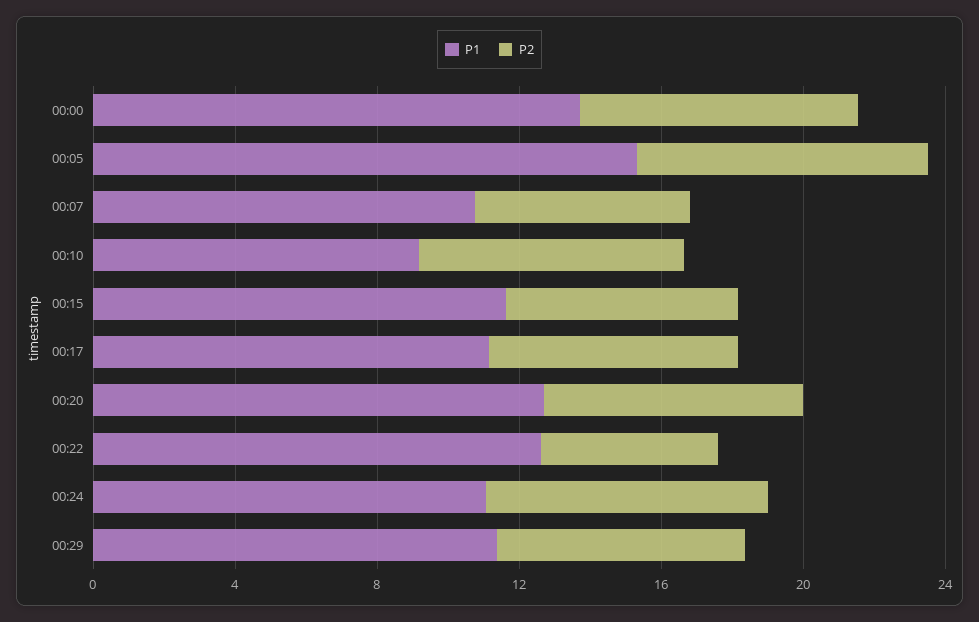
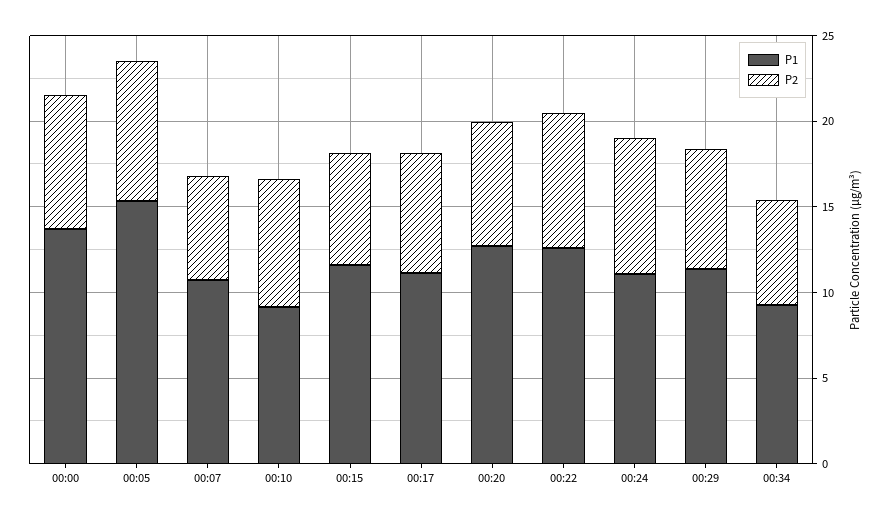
P2, 00:22: 5 -> 8
P1, 00:34: none -> 9
P2, 00:34: none -> 6

